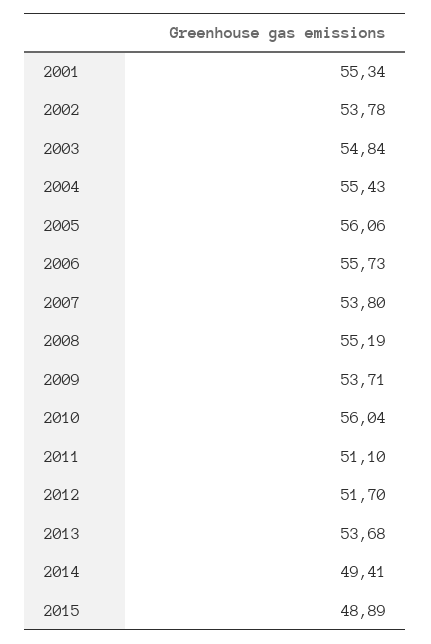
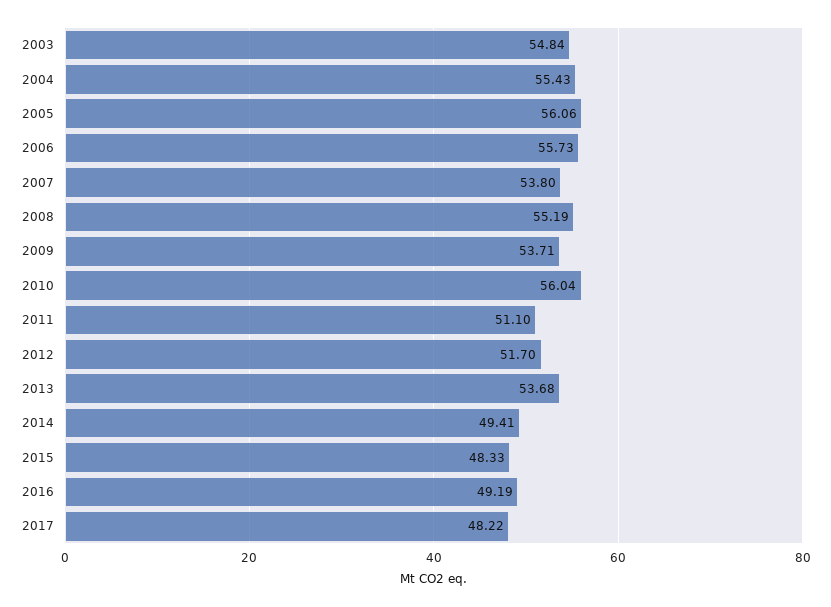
2001: 55.34 -> none
2002: 53.78 -> none
2015: 48.89 -> 48.33
2016: none -> 49.19
2017: none -> 48.22

